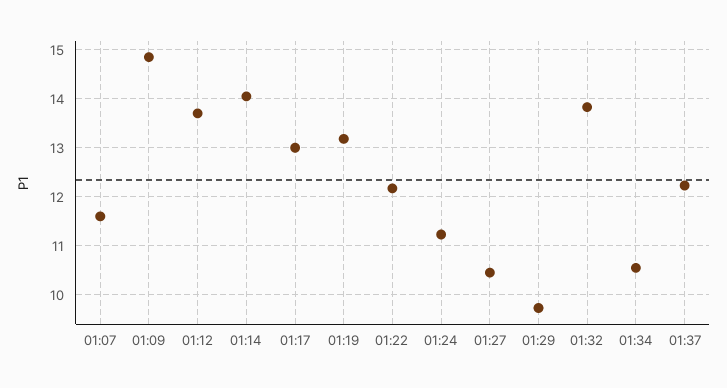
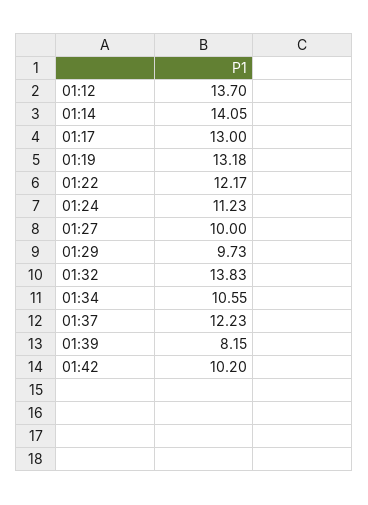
01:07: 11.6 -> none
01:09: 14.8 -> none
01:27: 10.4 -> 10
01:39: none -> 8.15
01:42: none -> 10.2

